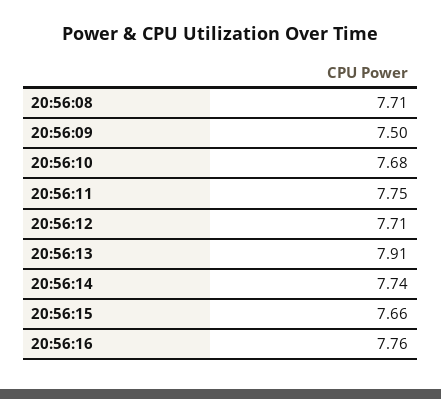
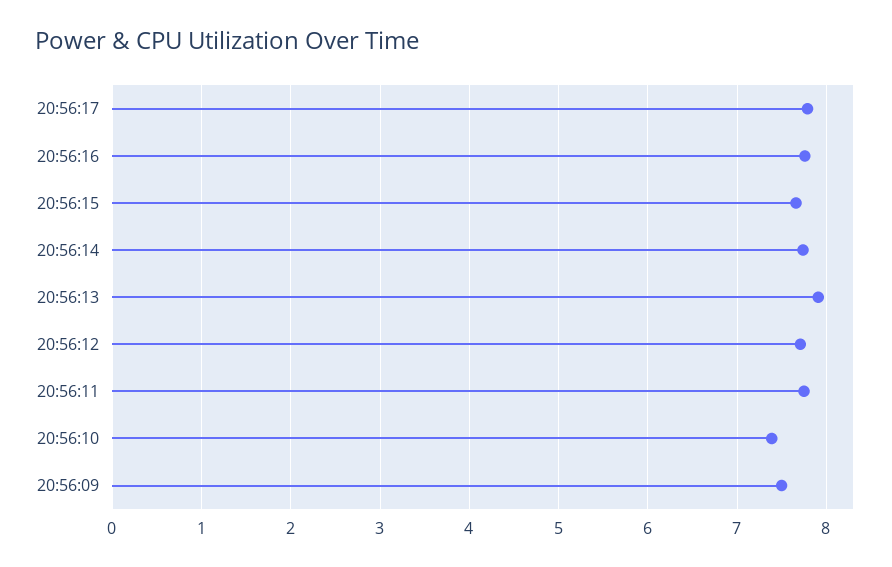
20:56:08: 7.71 -> none
20:56:10: 7.68 -> 7.4
20:56:17: none -> 7.8

